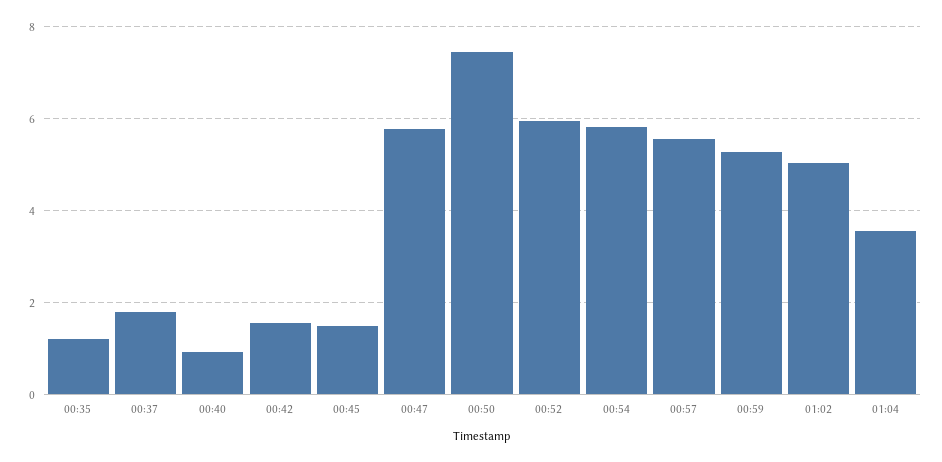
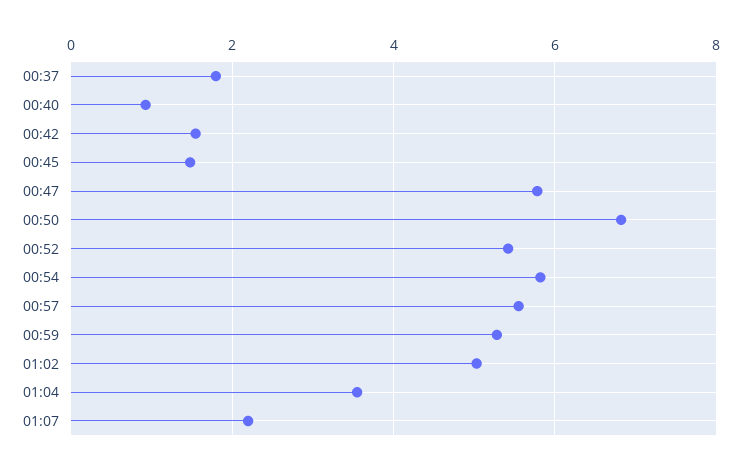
00:35: 1.2 -> none
00:50: 7.4 -> 6.8
00:52: 6 -> 5.4
01:07: none -> 2.2

